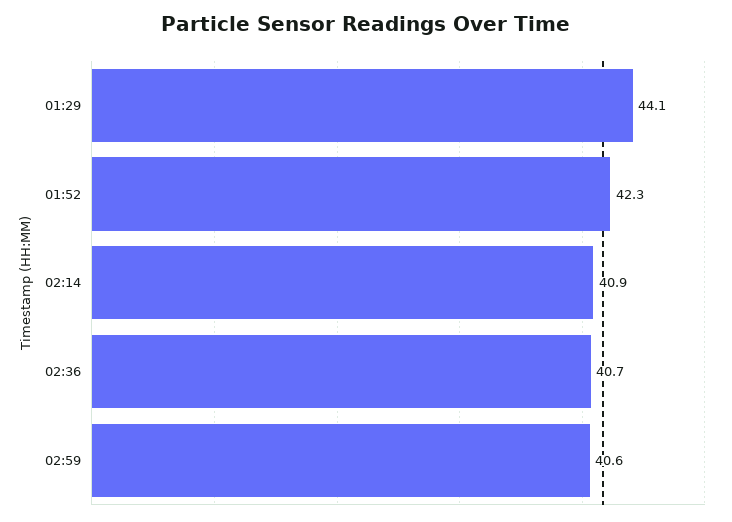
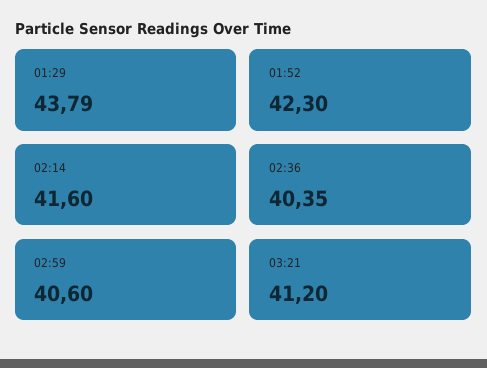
01:29: 44.1 -> 43.79
02:14: 40.9 -> 41.6
02:36: 40.7 -> 40.35
03:21: none -> 41.2

